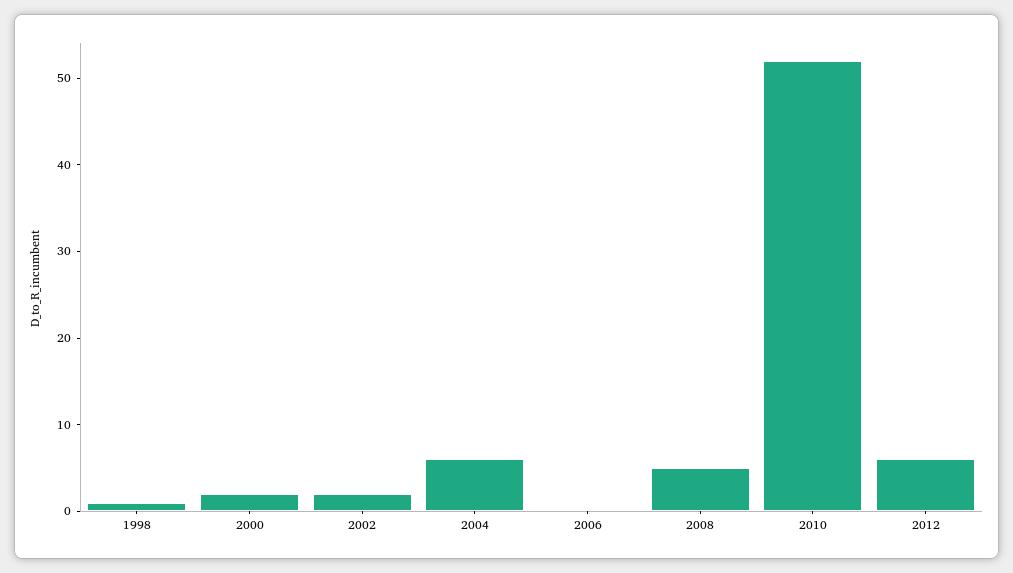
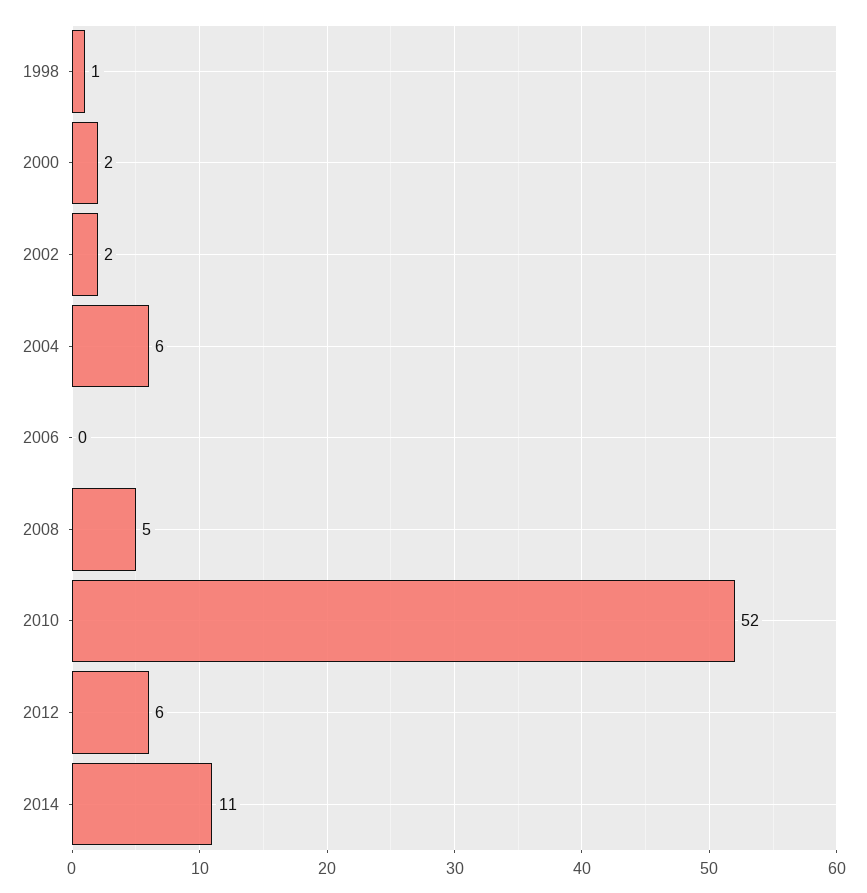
2014: none -> 11

